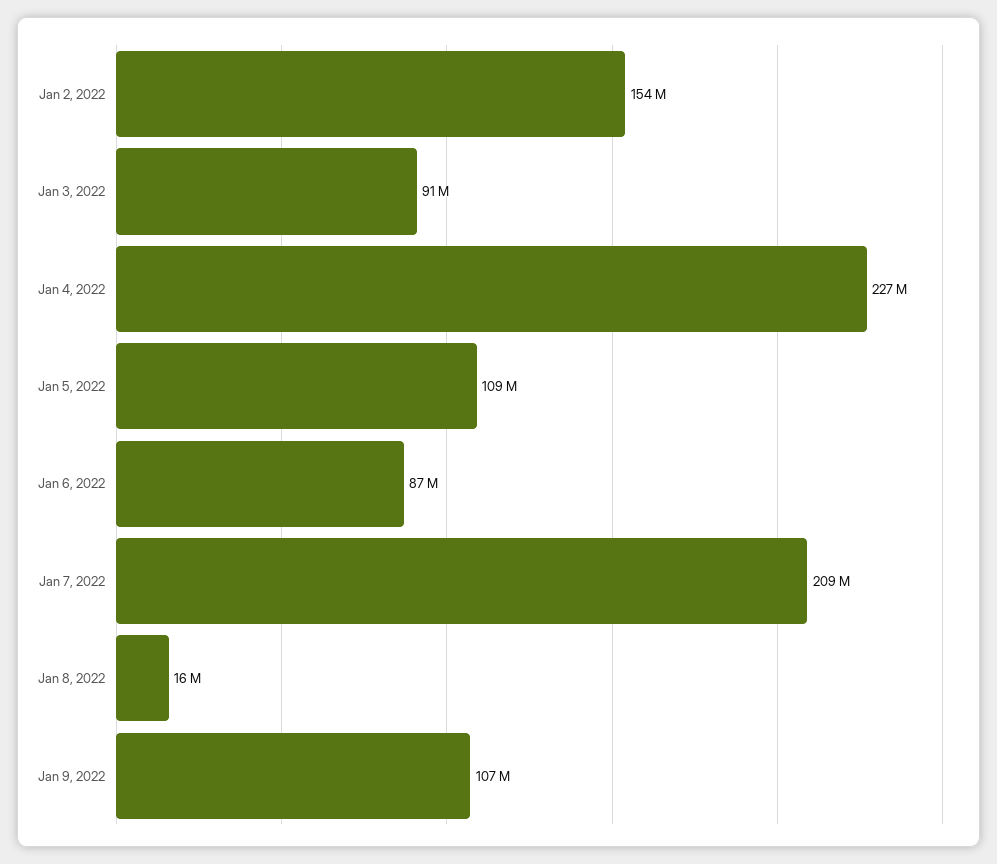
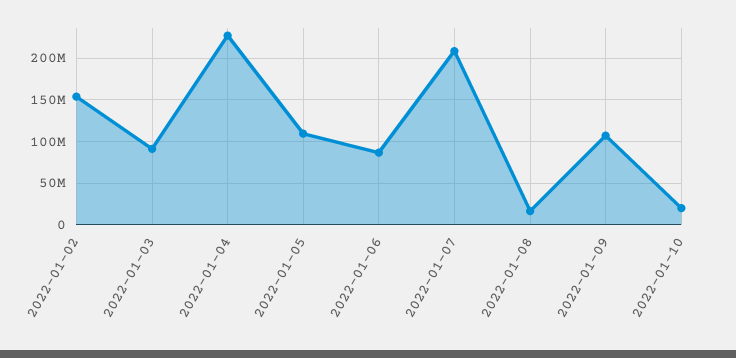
2022-01-10: none -> 20000000

